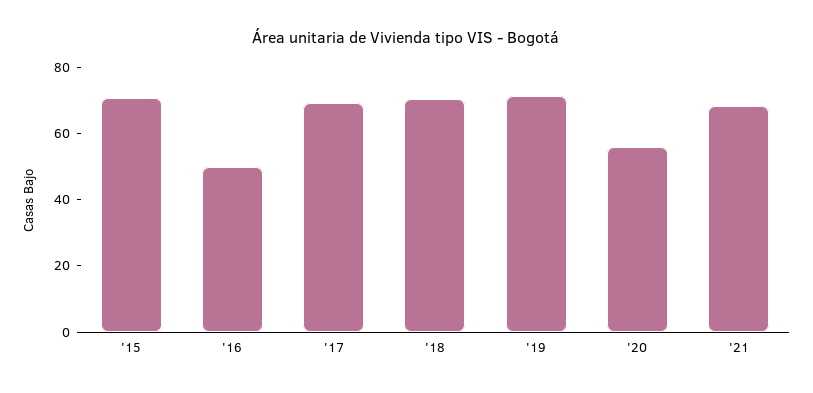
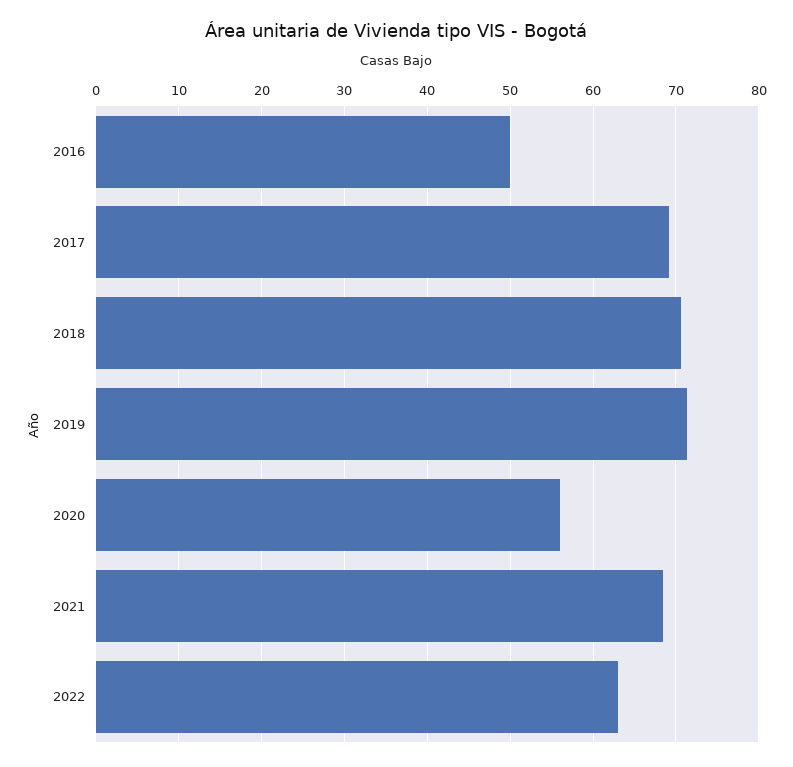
'15: 70 -> none
2022: none -> 63

